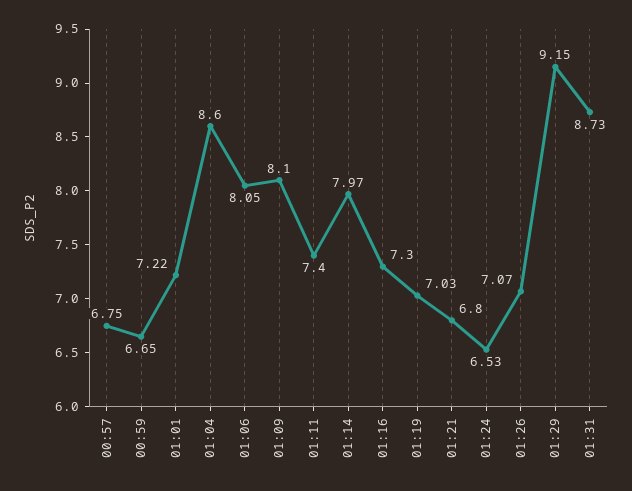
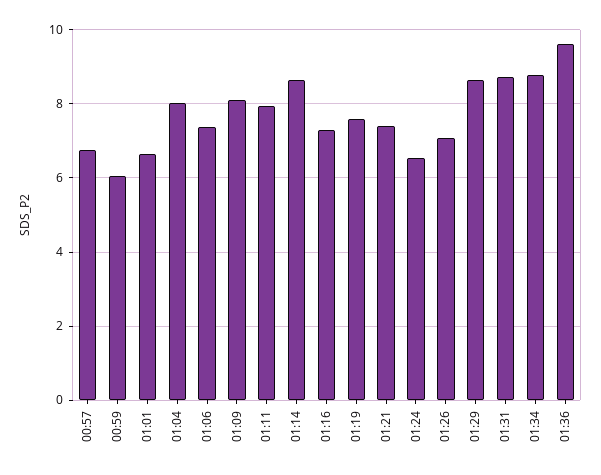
00:59: 6.65 -> 6
01:01: 7.22 -> 6.6
01:04: 8.6 -> 8
01:06: 8.05 -> 7.4
01:11: 7.4 -> 8
01:14: 7.97 -> 8.6
01:19: 7.03 -> 7.6
01:21: 6.8 -> 7.4
01:29: 9.15 -> 8.6
01:34: none -> 8.8
01:36: none -> 9.6

